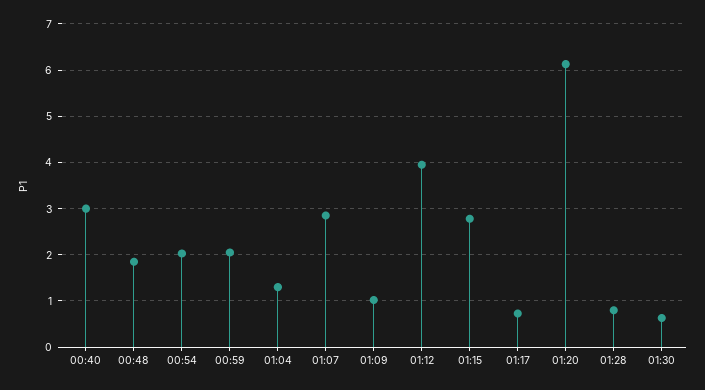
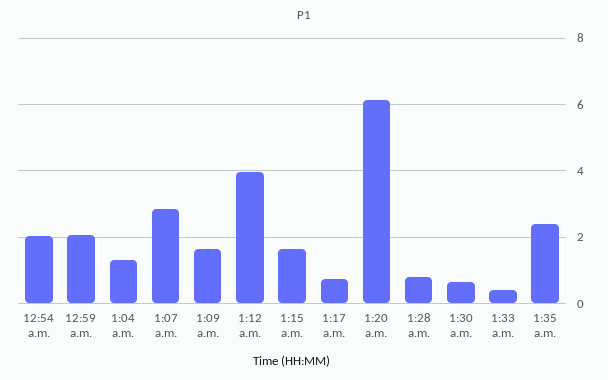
00:40: 3 -> none
00:48: 1.8 -> none
01:09: 1 -> 1.6
01:15: 2.8 -> 1.6
1:33 a.m.: none -> 0.4
1:35 a.m.: none -> 2.4

